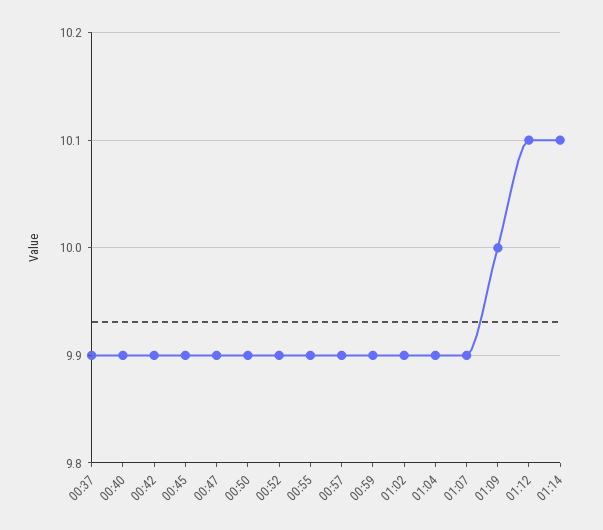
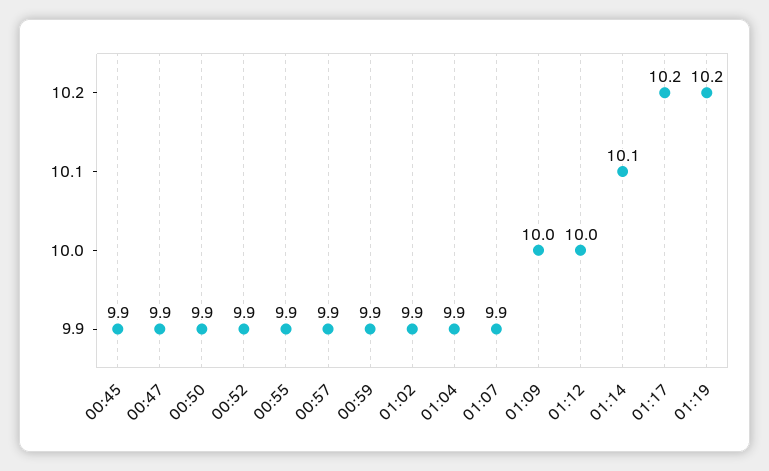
00:37: 9.9 -> none
00:40: 9.9 -> none
00:42: 9.9 -> none
01:12: 10.1 -> 10
01:17: none -> 10.2
01:19: none -> 10.2

